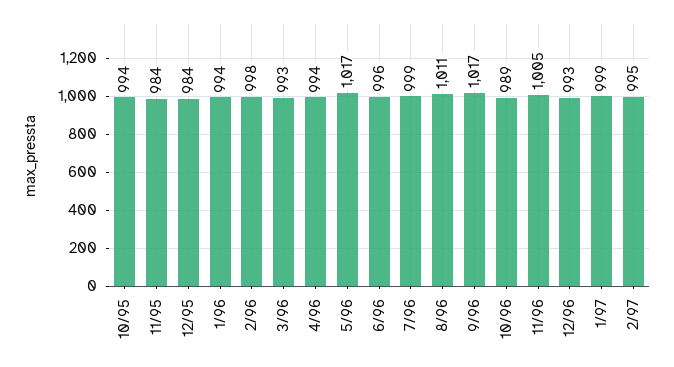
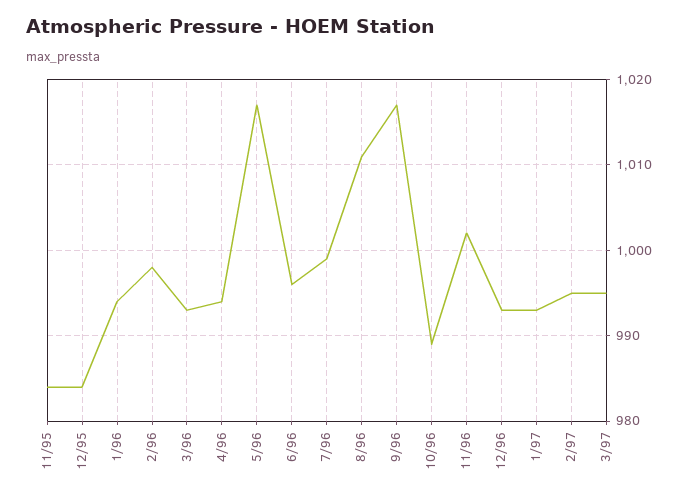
10/95: 994 -> none
11/96: 1005 -> 1002
1/97: 999 -> 993
3/97: none -> 995

